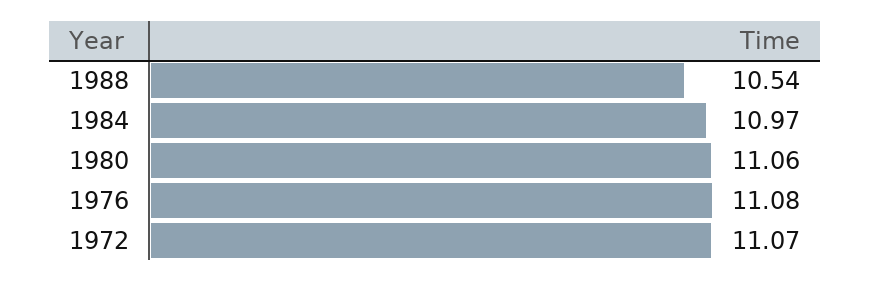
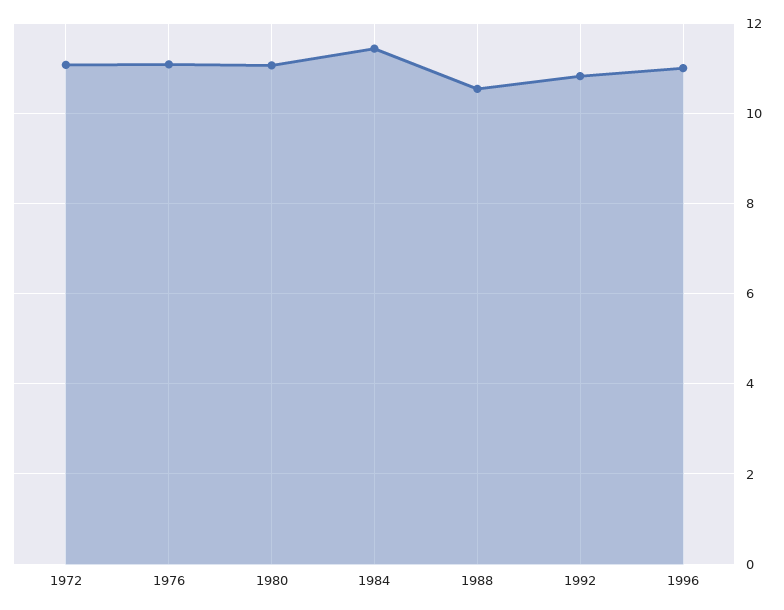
1984: 10.97 -> 11.4
1992: none -> 10.8
1996: none -> 11

